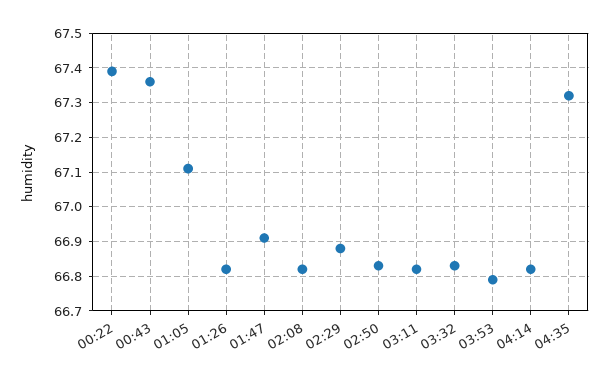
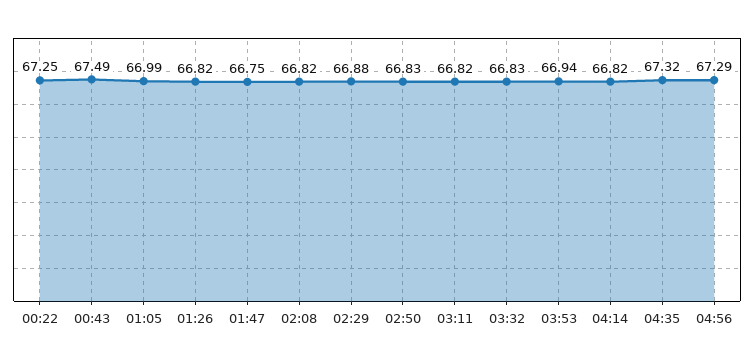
00:22: 67.4 -> 67.25
00:43: 67.35 -> 67.49
01:05: 67.1 -> 66.99
01:47: 66.9 -> 66.75
03:53: 66.8 -> 66.94
04:56: none -> 67.29

